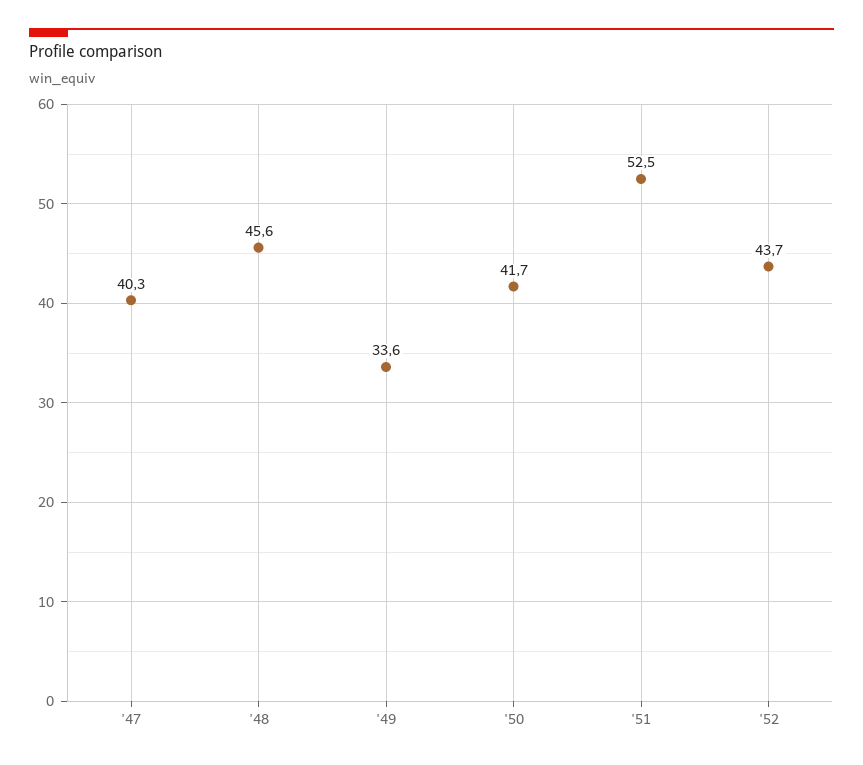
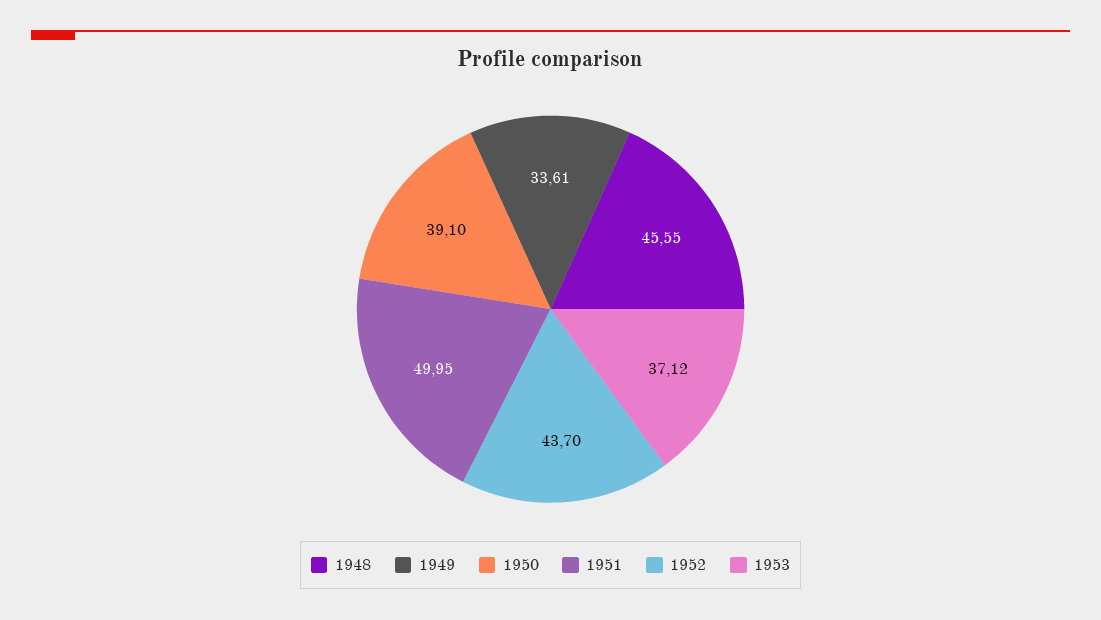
'47: 40.3 -> none
'50: 41.7 -> 39.1
'51: 52.5 -> 49.95
1953: none -> 37.12

